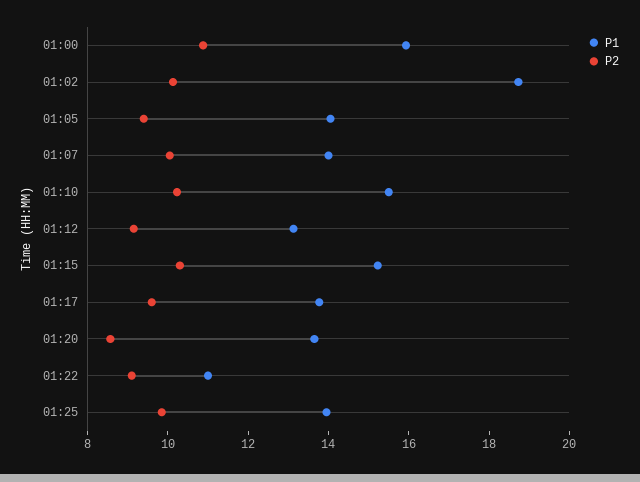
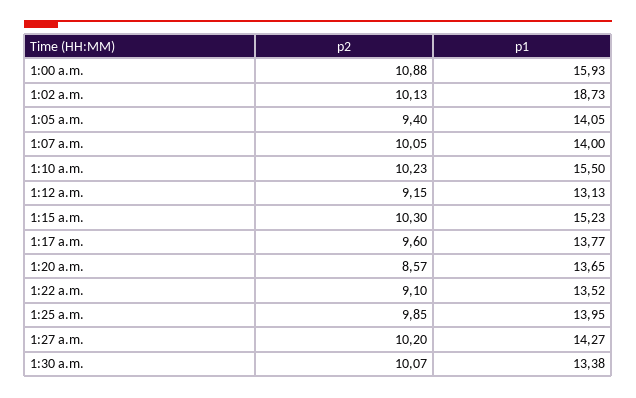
P1, 01:22: 11 -> 13.52
P2, 1:27 a.m.: none -> 10.2
P1, 1:27 a.m.: none -> 14.27
P2, 1:30 a.m.: none -> 10.07
P1, 1:30 a.m.: none -> 13.38

